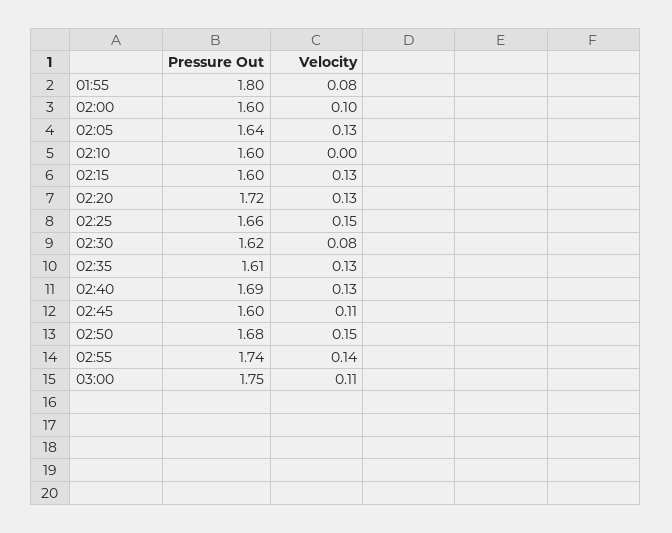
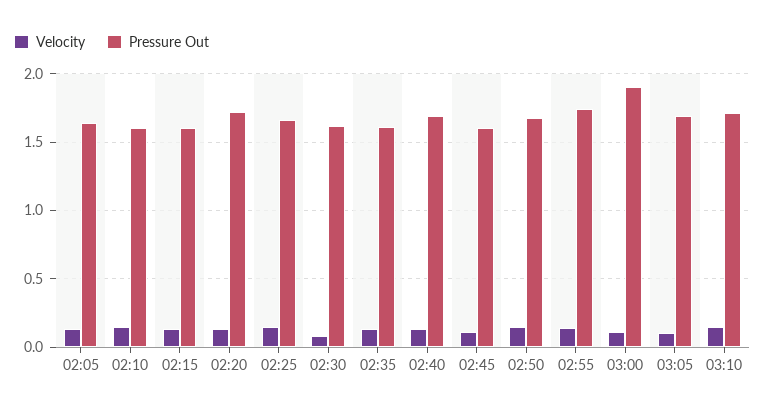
Pressure Out, 01:55: 1.8 -> none
Velocity, 01:55: 0.08 -> none
Pressure Out, 02:00: 1.6 -> none
Velocity, 02:00: 0.1 -> none
Velocity, 02:10: 0 -> 0.15
Pressure Out, 03:00: 1.75 -> 1.9
Velocity, 03:05: none -> 0.1
Pressure Out, 03:05: none -> 1.7
Velocity, 03:10: none -> 0.15
Pressure Out, 03:10: none -> 1.7

